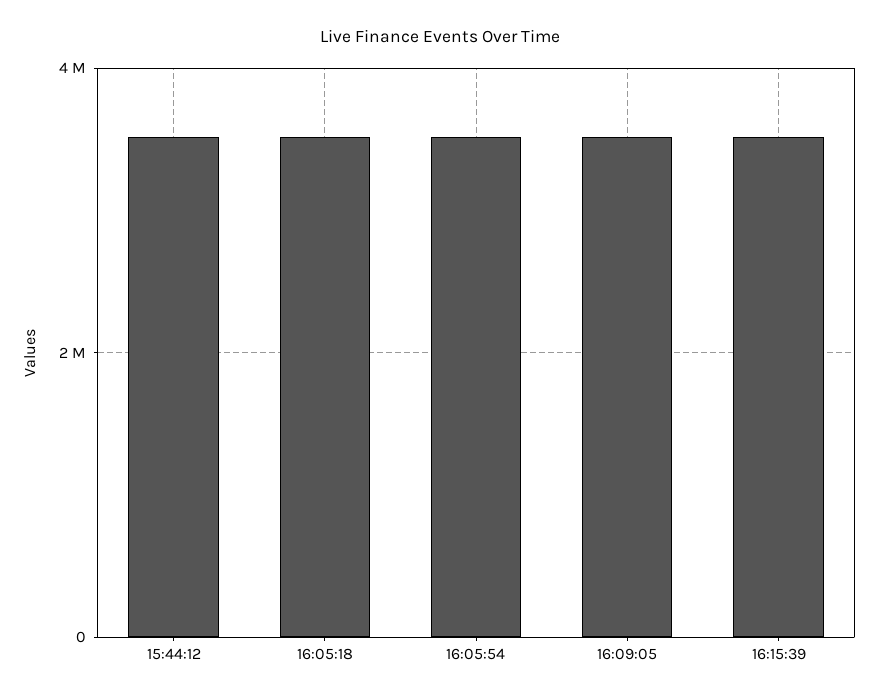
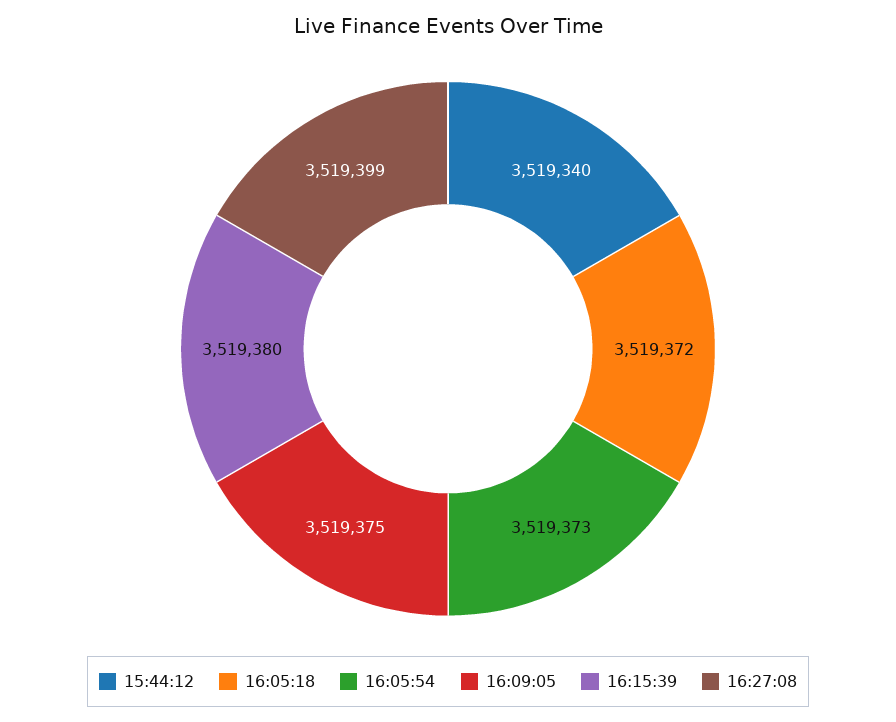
16:27:08: none -> 3519399

